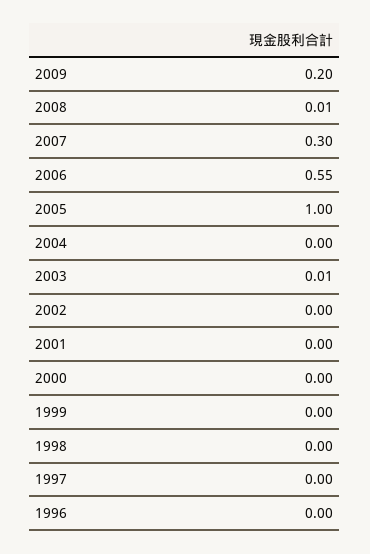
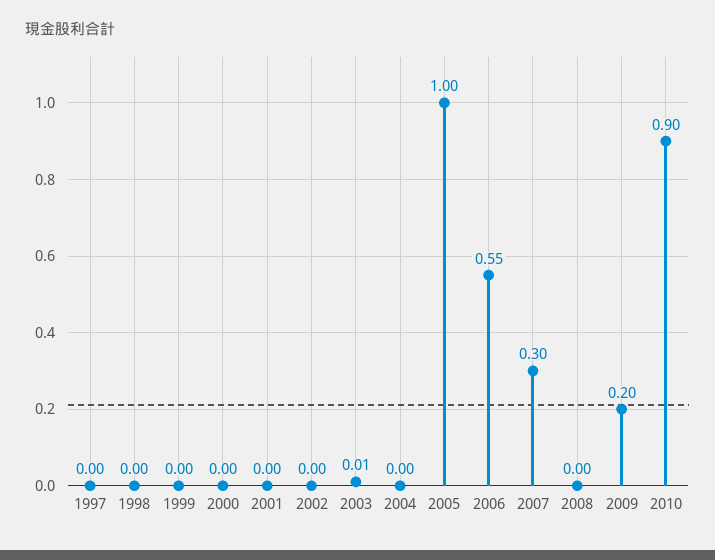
2008: 0.01 -> 0
1996: 0 -> none
2010: none -> 0.9

